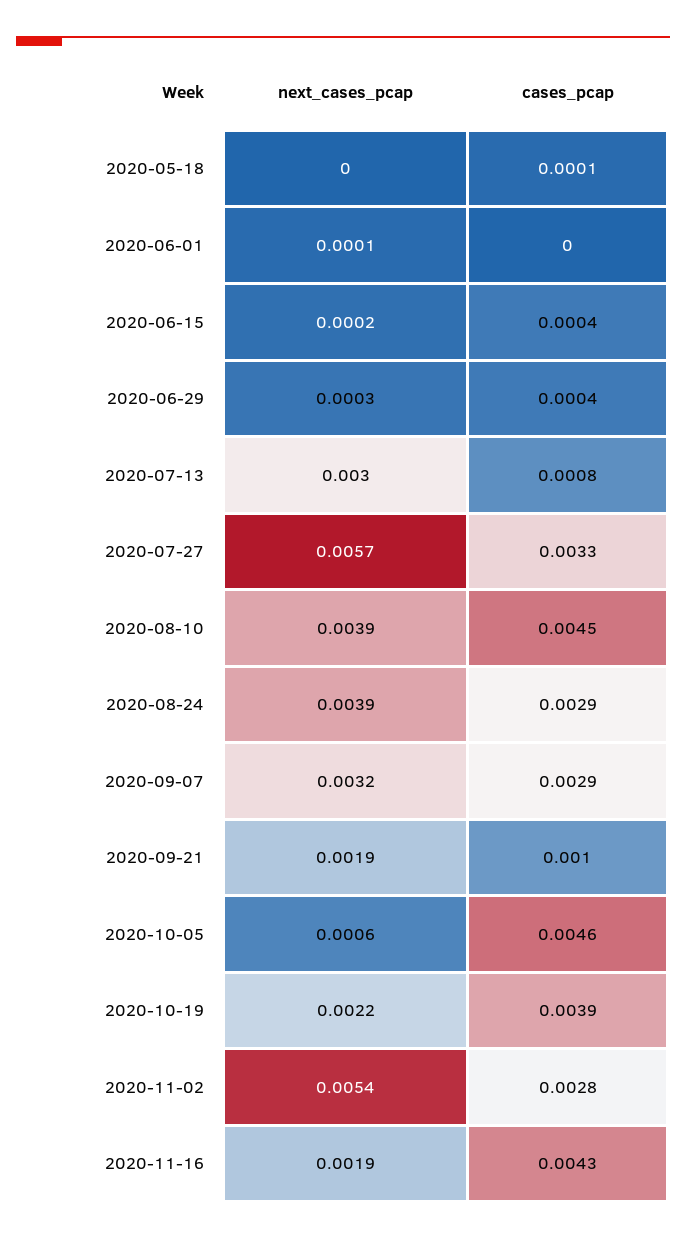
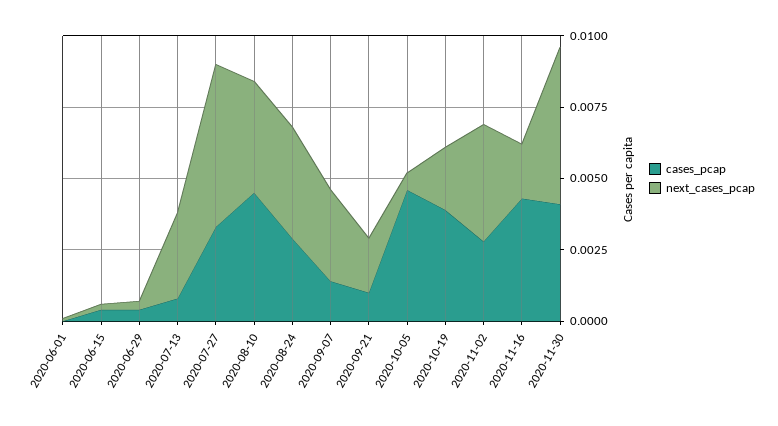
next_cases_pcap, 2020-05-18: 0 -> none
cases_pcap, 2020-05-18: 0.0001 -> none
cases_pcap, 2020-09-07: 0.0029 -> 0.0015
next_cases_pcap, 2020-11-02: 0.0054 -> 0.004
cases_pcap, 2020-11-30: none -> 0.004
next_cases_pcap, 2020-11-30: none -> 0.0055

